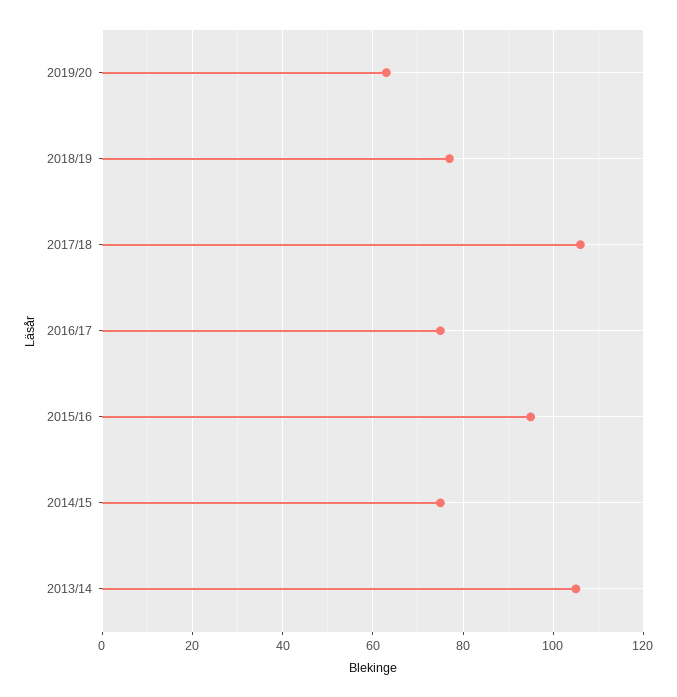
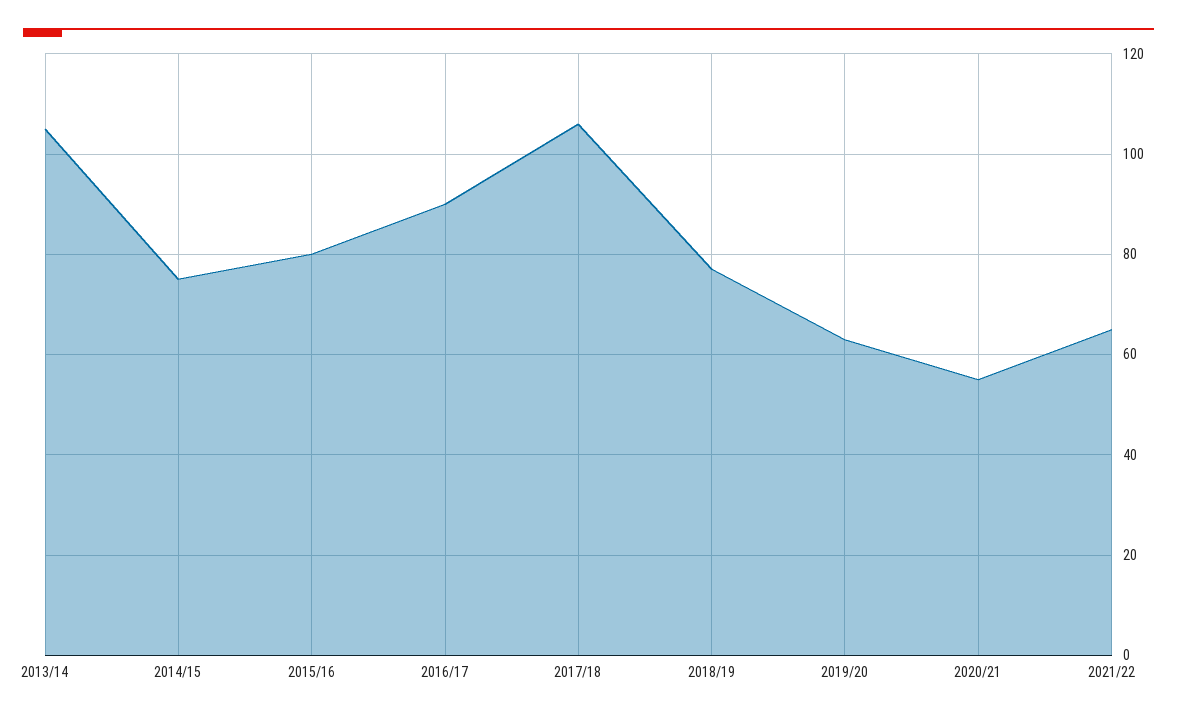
2016/17: 75 -> 90
2015/16: 95 -> 80
2020/21: none -> 55
2021/22: none -> 65

